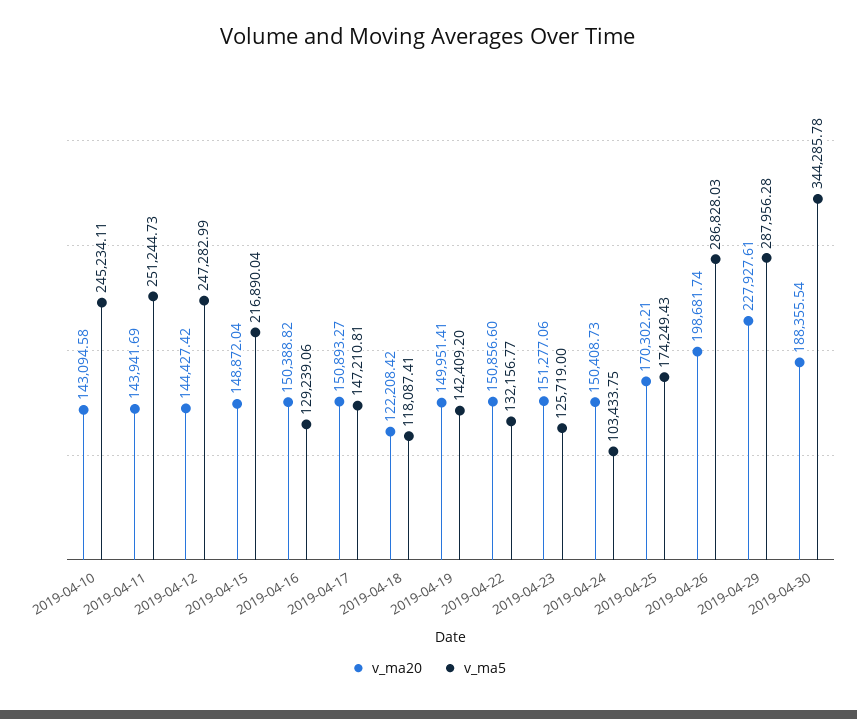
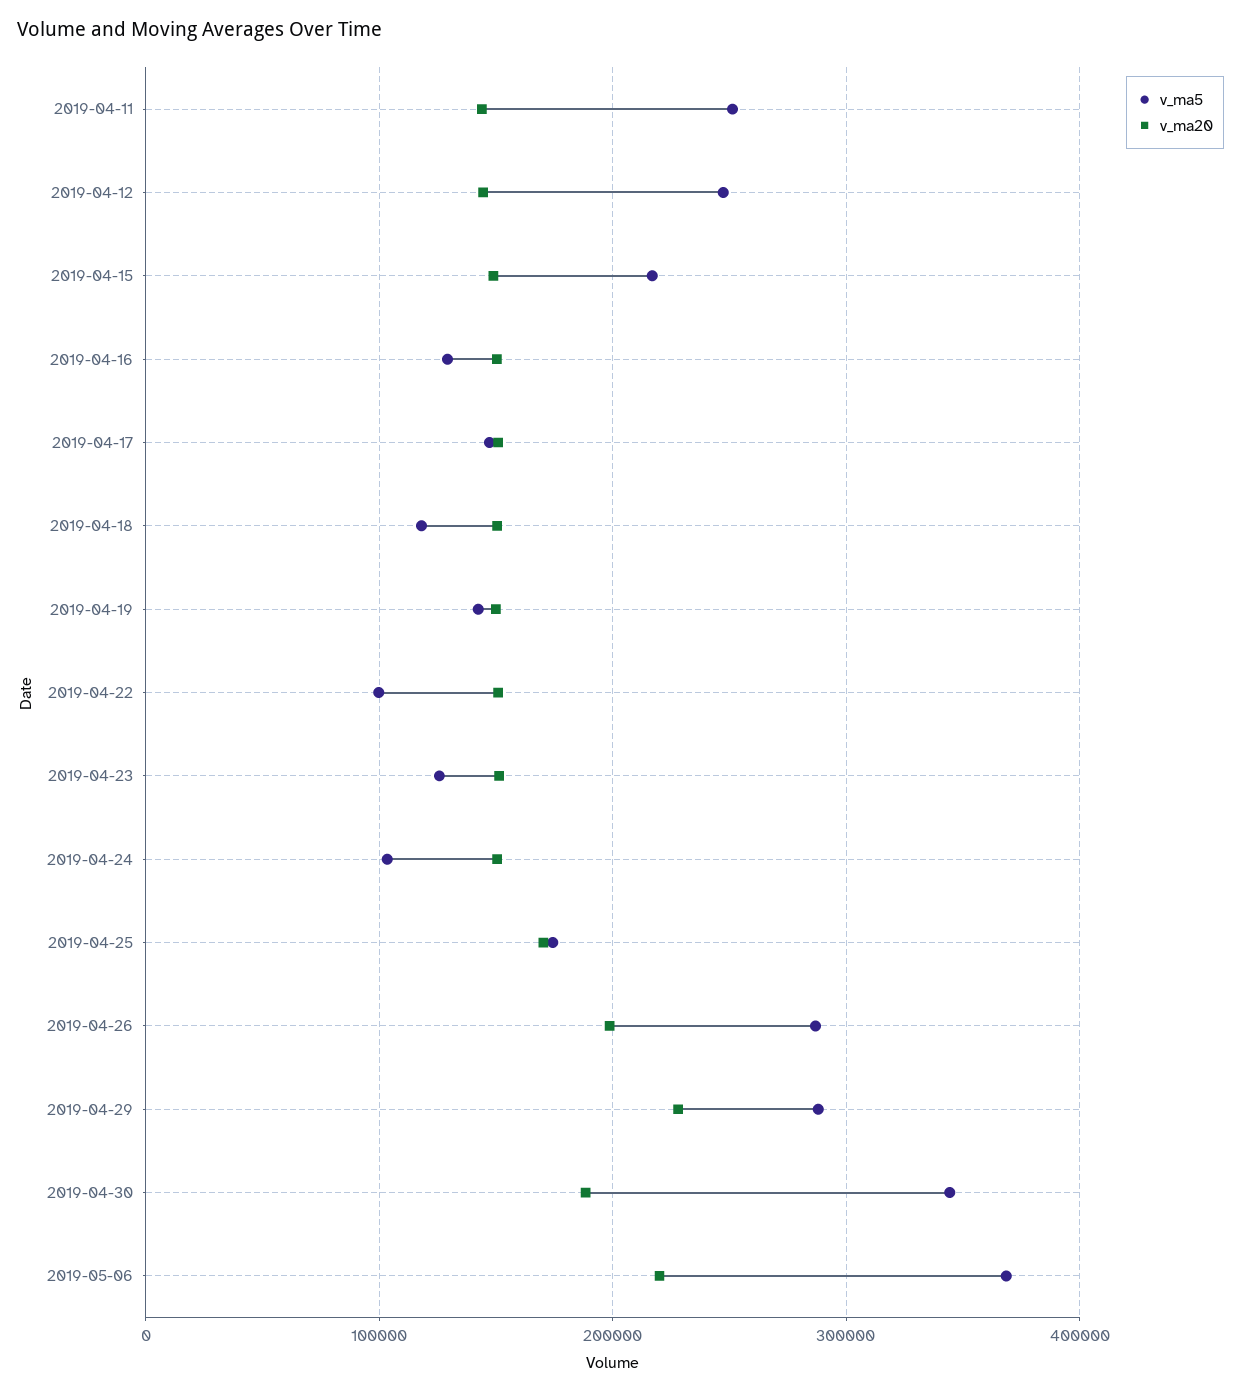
v_ma20, 2019-04-10: 143094.58 -> none
v_ma5, 2019-04-10: 245234.11 -> none
v_ma20, 2019-04-18: 122208.42 -> 150000
v_ma5, 2019-04-22: 132156.77 -> 100000
v_ma5, 2019-05-06: none -> 370000
v_ma20, 2019-05-06: none -> 220000

